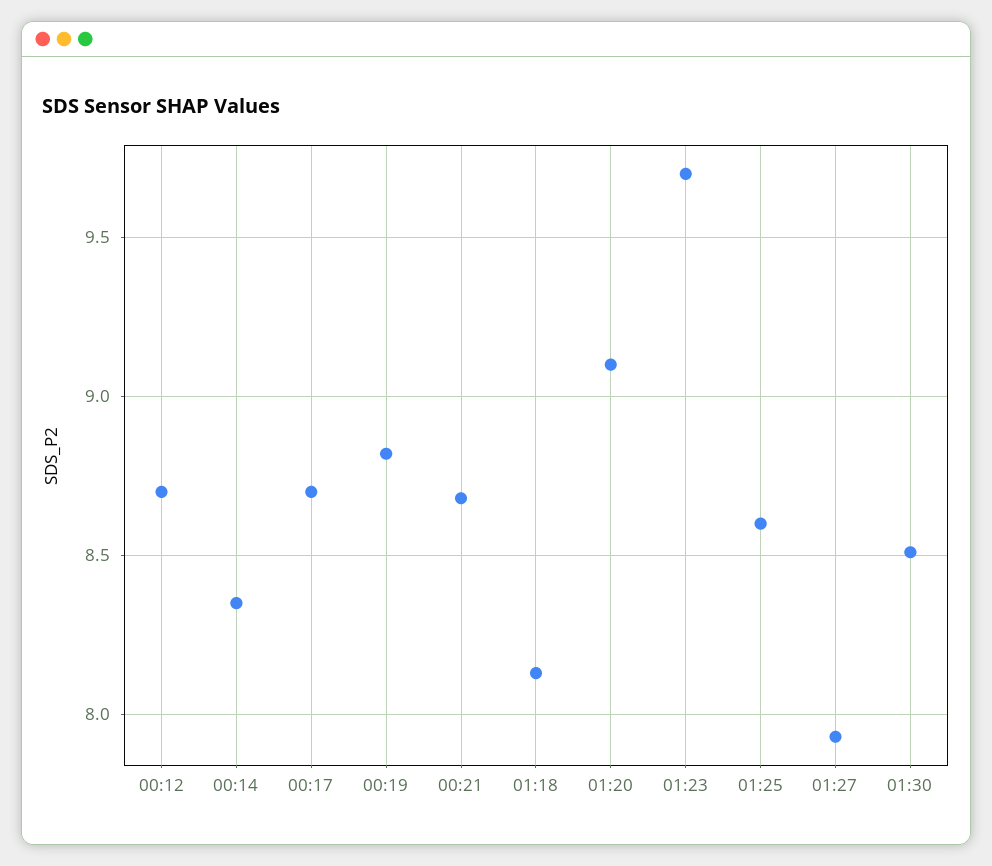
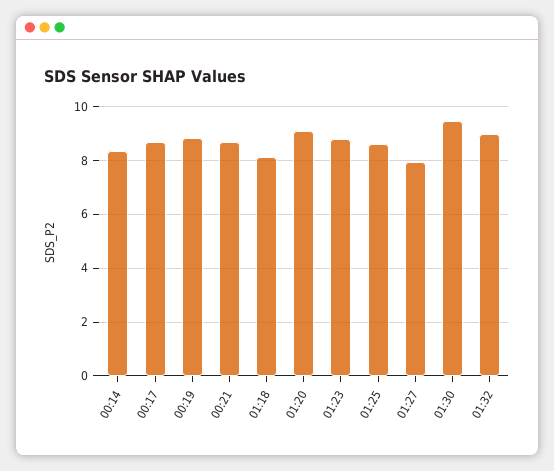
00:12: 8.7 -> none
01:23: 9.7 -> 8.75
01:30: 8.5 -> 9.5
01:32: none -> 9

